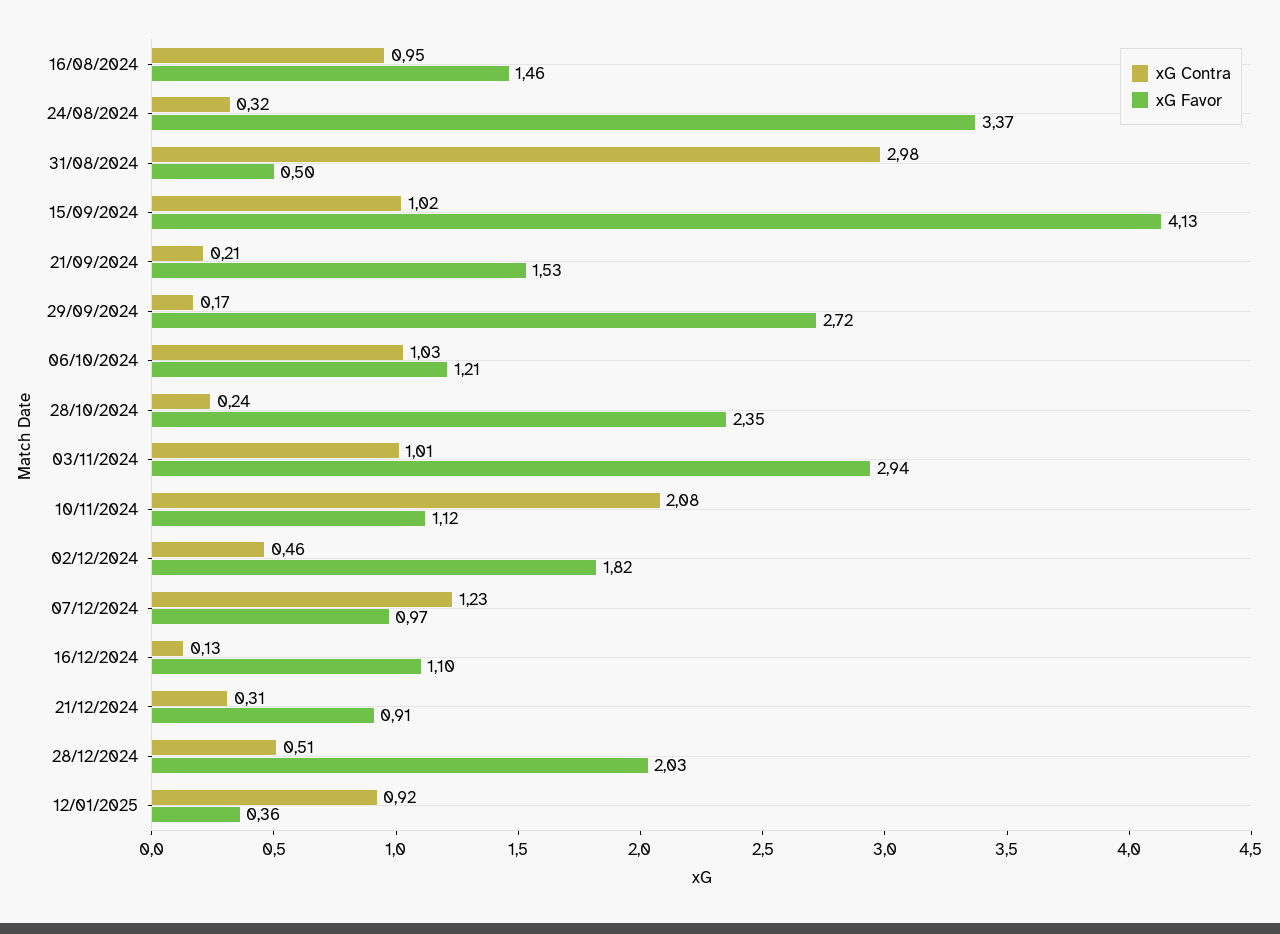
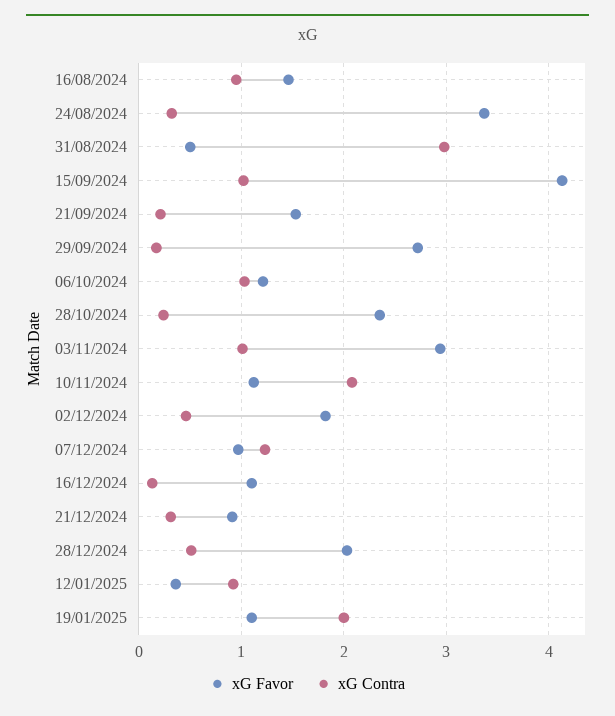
xG Favor, 19/01/2025: none -> 1.1
xG Contra, 19/01/2025: none -> 2

